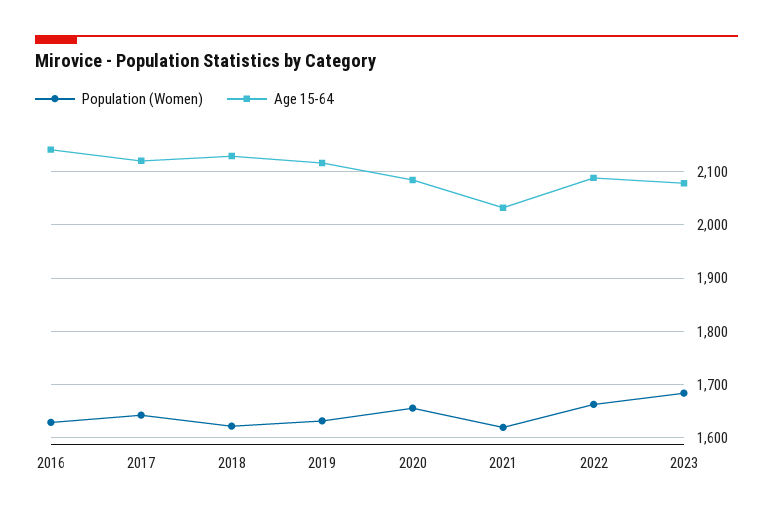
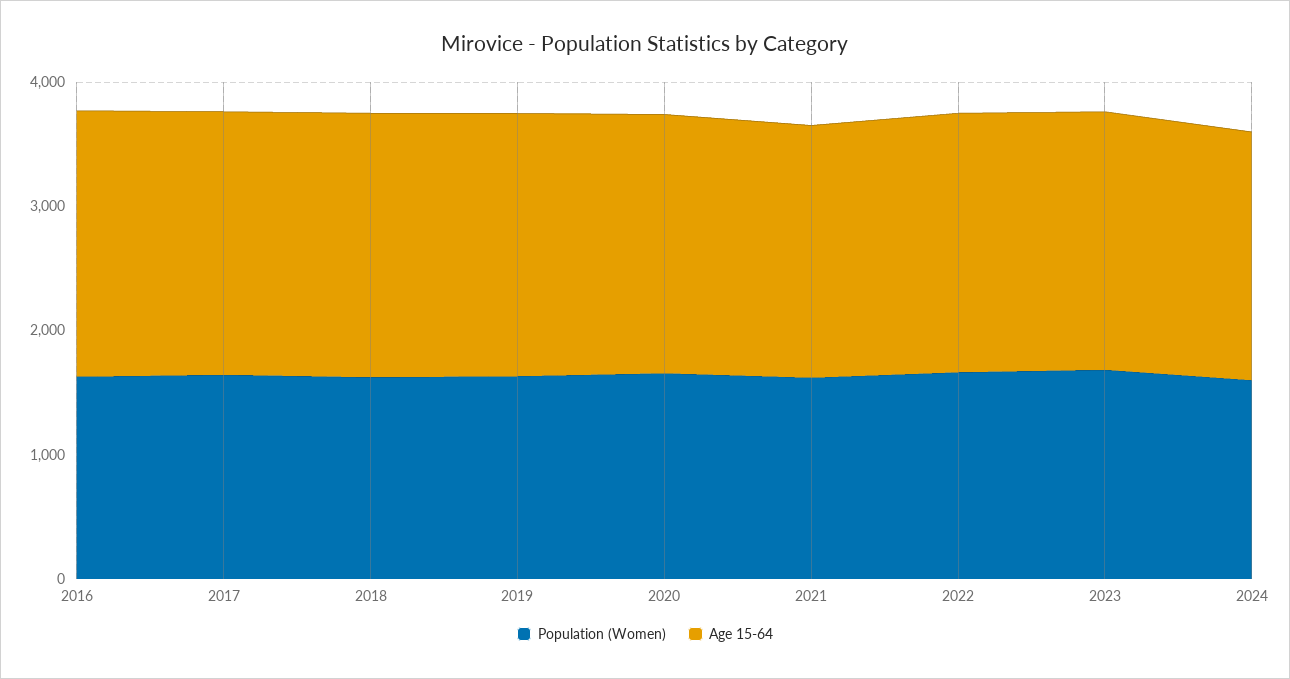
Population (Women), 2024: none -> 1600
Age 15-64, 2024: none -> 2000

